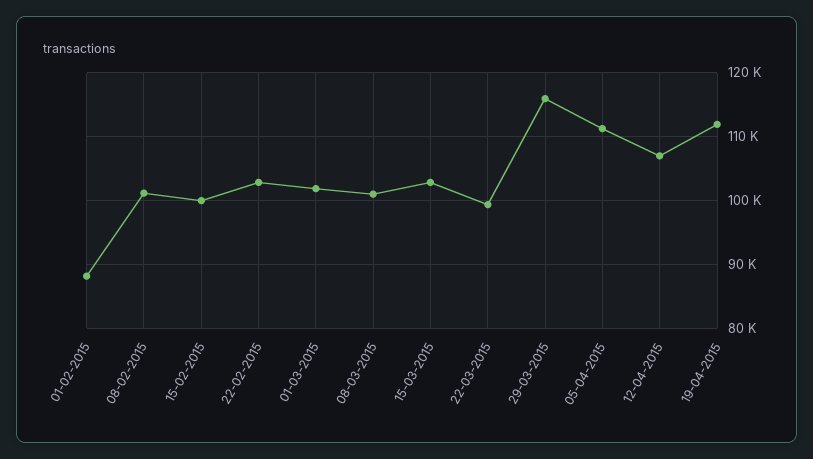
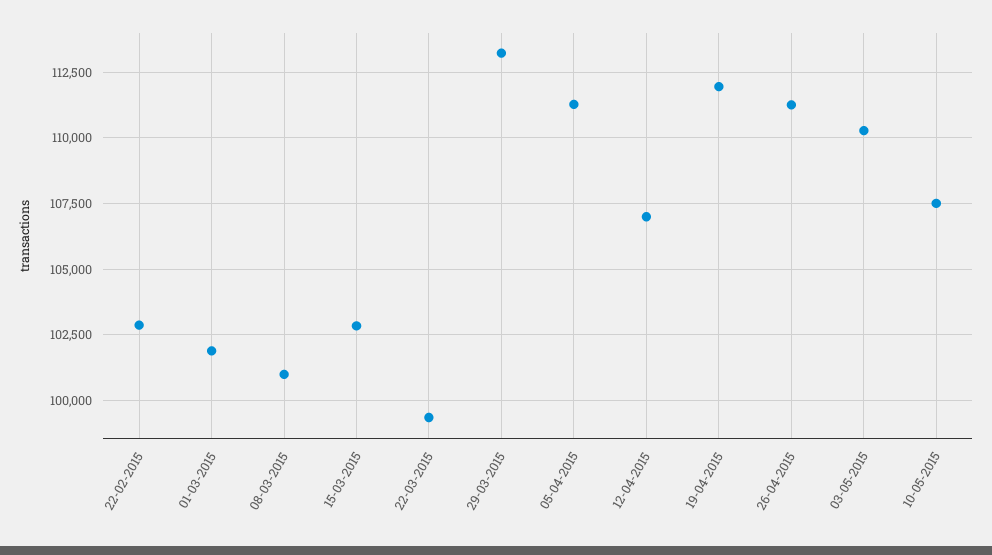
01-02-2015: 88000 -> none
08-02-2015: 101000 -> none
15-02-2015: 100000 -> none
29-03-2015: 116000 -> 113250
26-04-2015: none -> 111250
03-05-2015: none -> 110250
10-05-2015: none -> 107500

